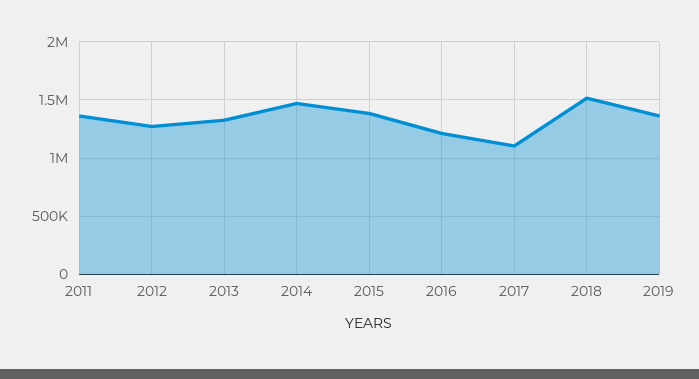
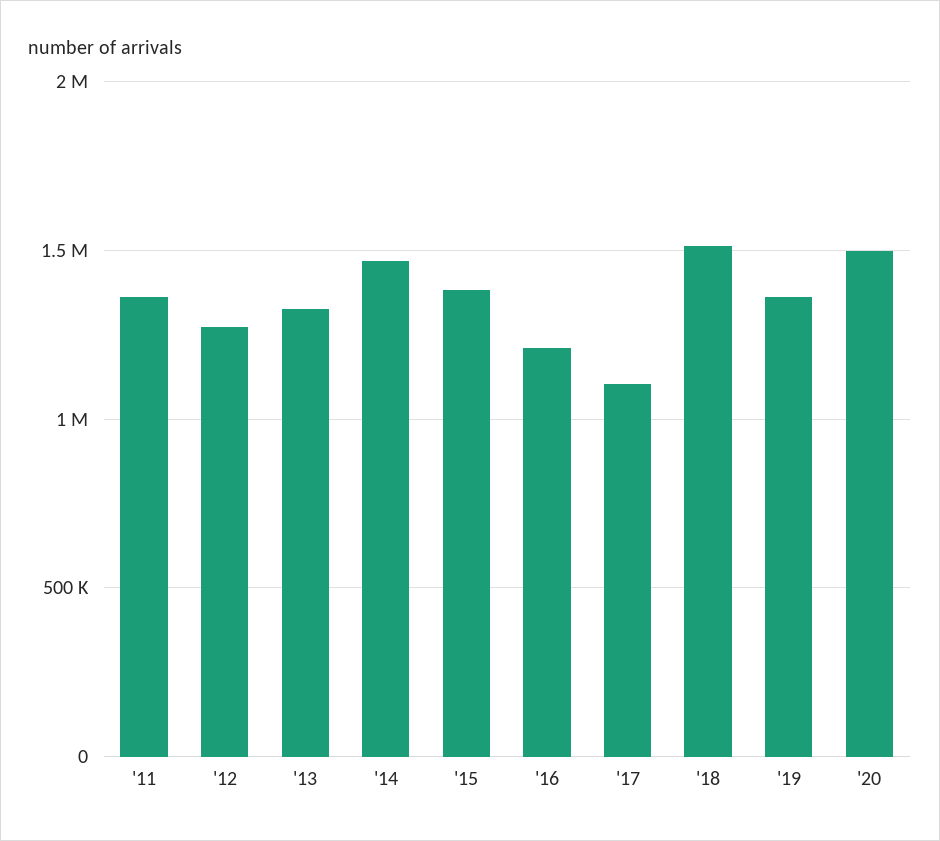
'20: none -> 1500000

